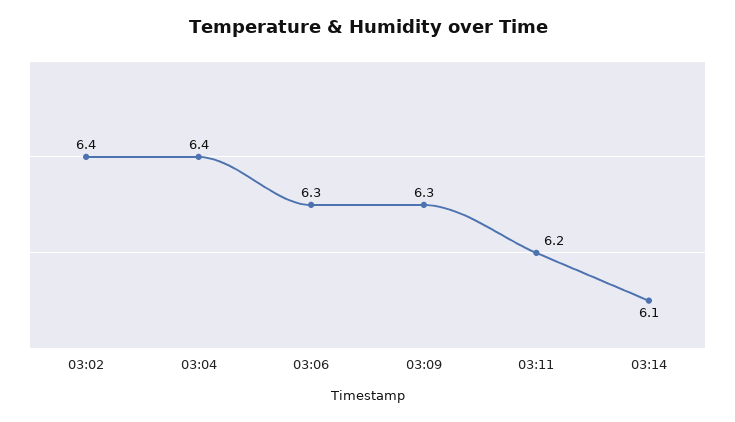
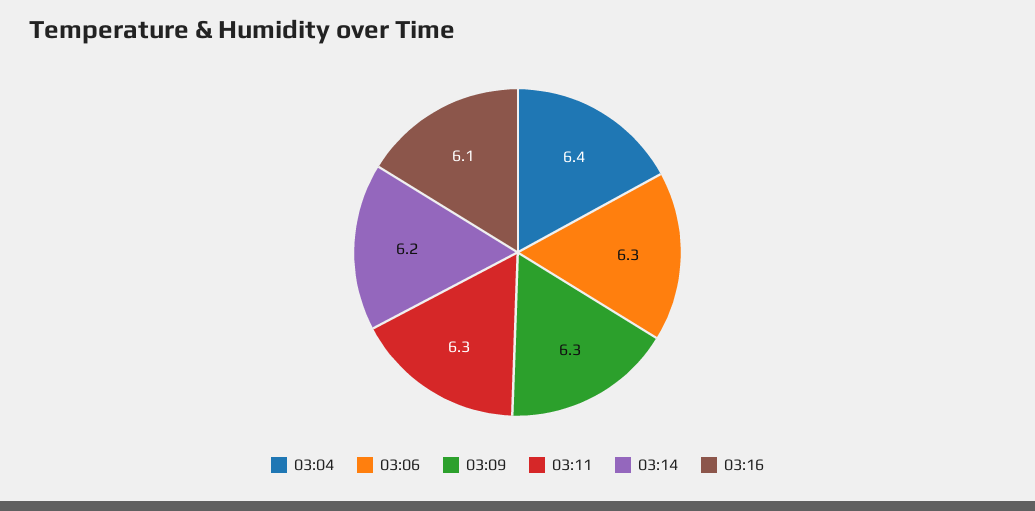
03:02: 6.4 -> none
03:11: 6.2 -> 6.3
03:14: 6.1 -> 6.2
03:16: none -> 6.1

